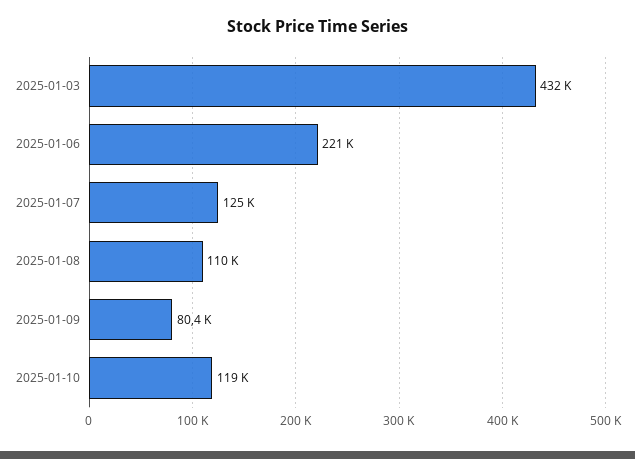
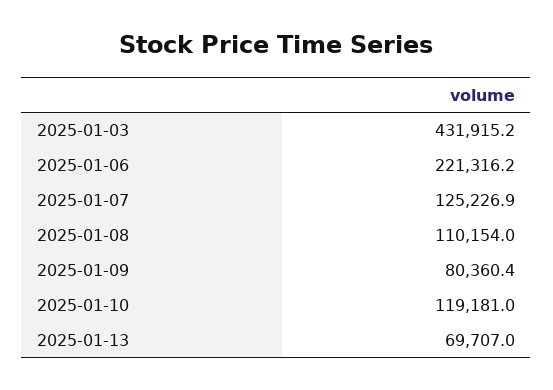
2025-01-13: none -> 69707

